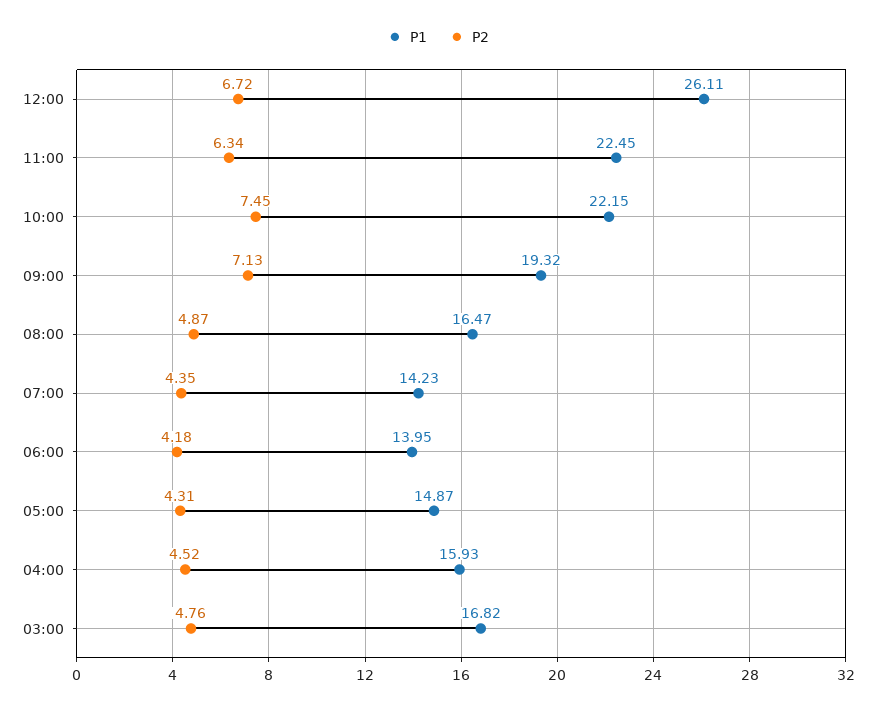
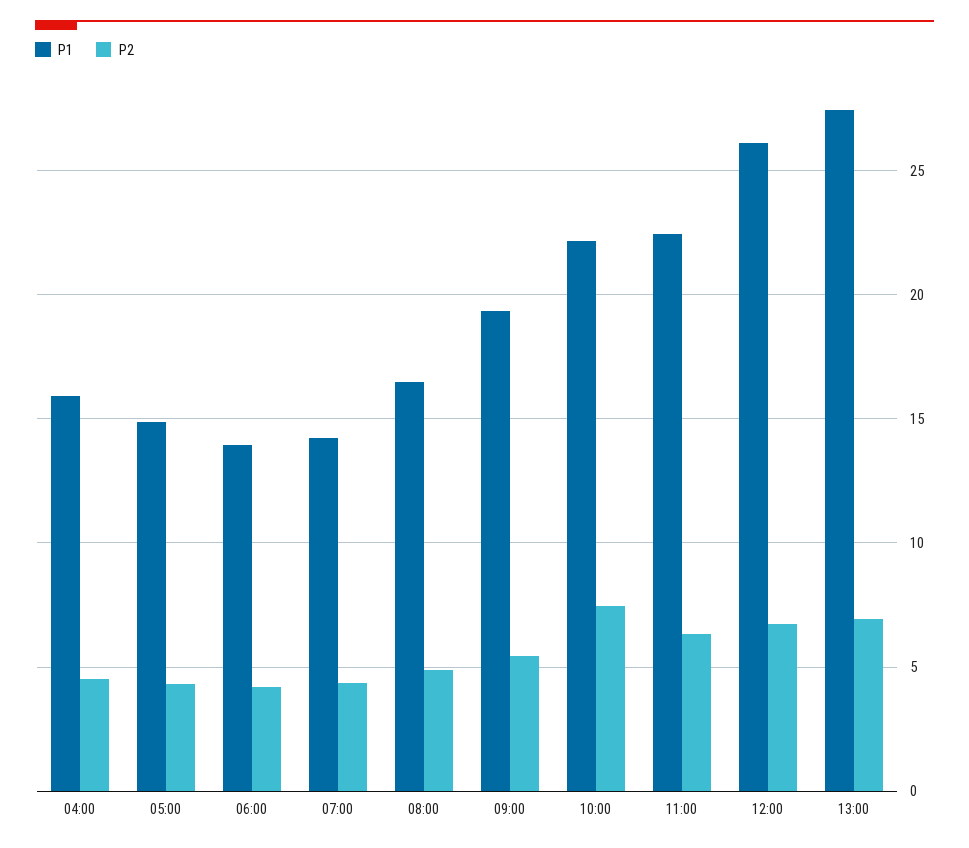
P2, 09:00: 7.13 -> 5.5
P1, 03:00: 16.82 -> none
P2, 03:00: 4.76 -> none
P1, 13:00: none -> 27.5
P2, 13:00: none -> 7

